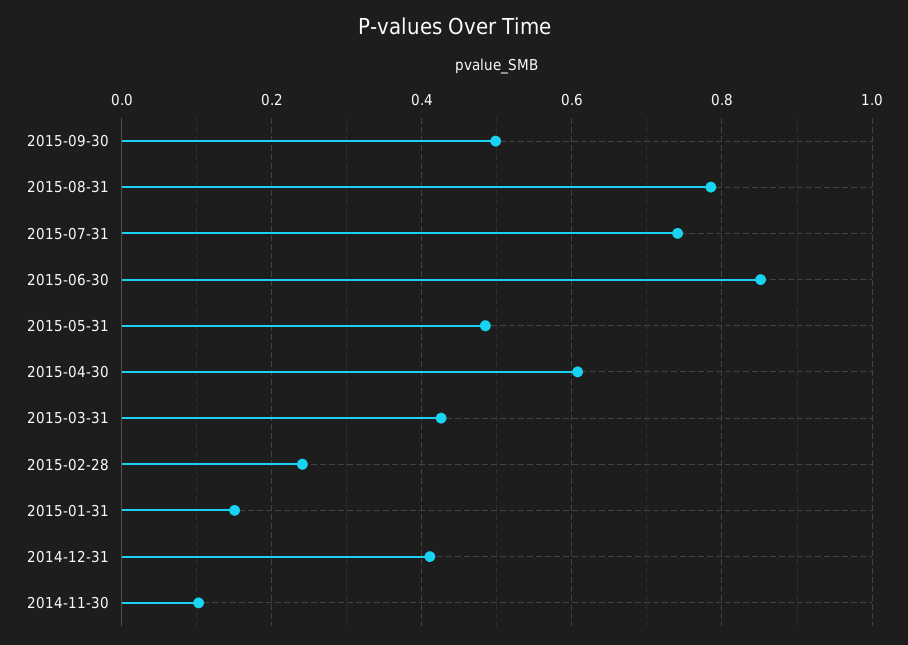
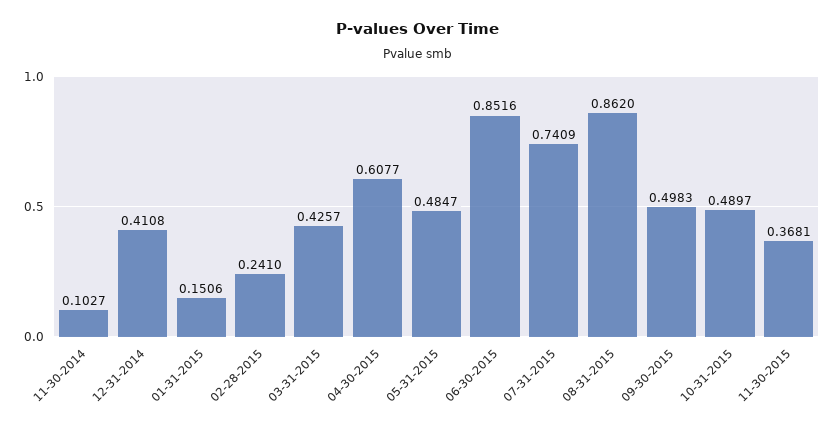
2015-08-31: 0.78 -> 0.862
10-31-2015: none -> 0.4897
11-30-2015: none -> 0.3681

